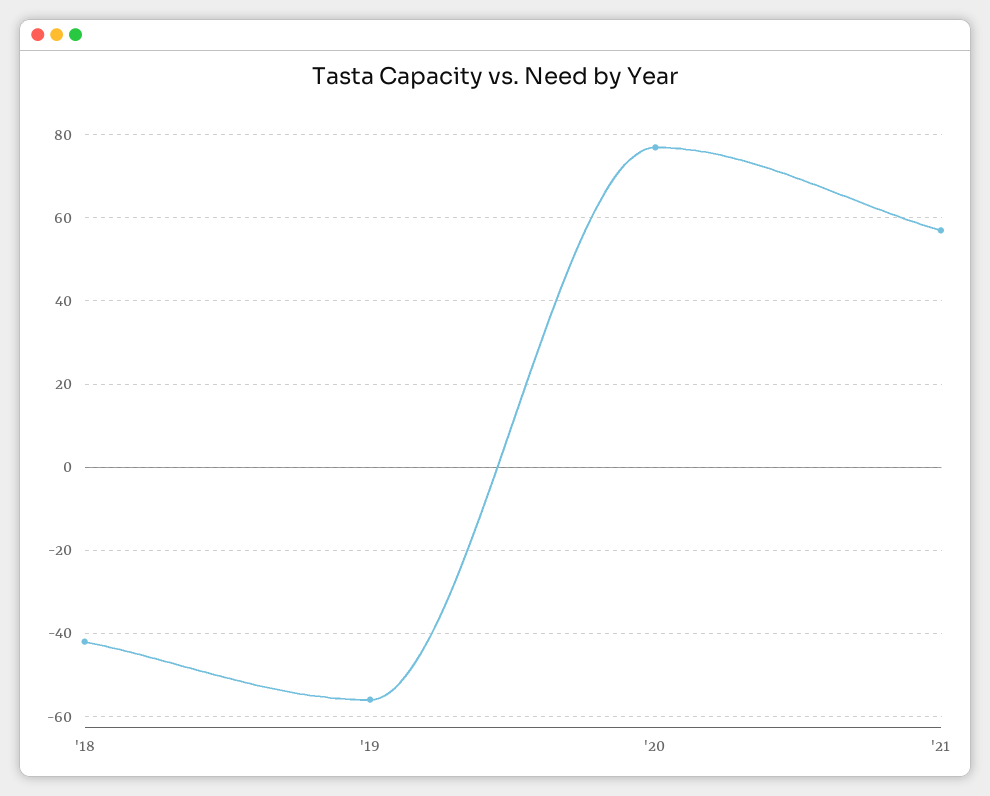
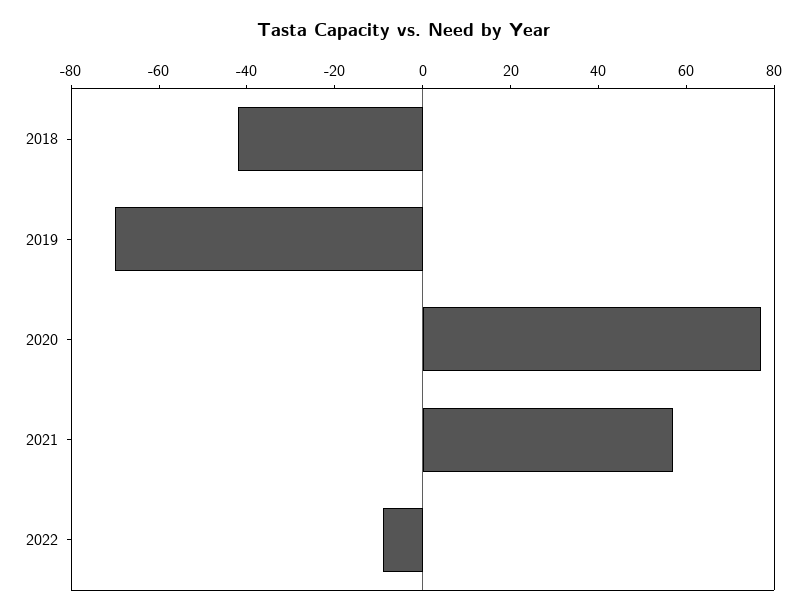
'19: -55 -> -70
2022: none -> -10

